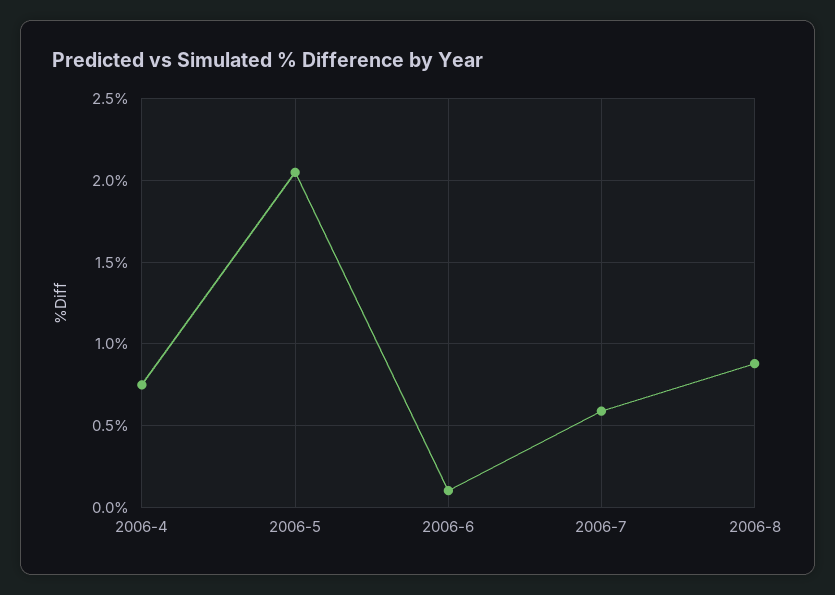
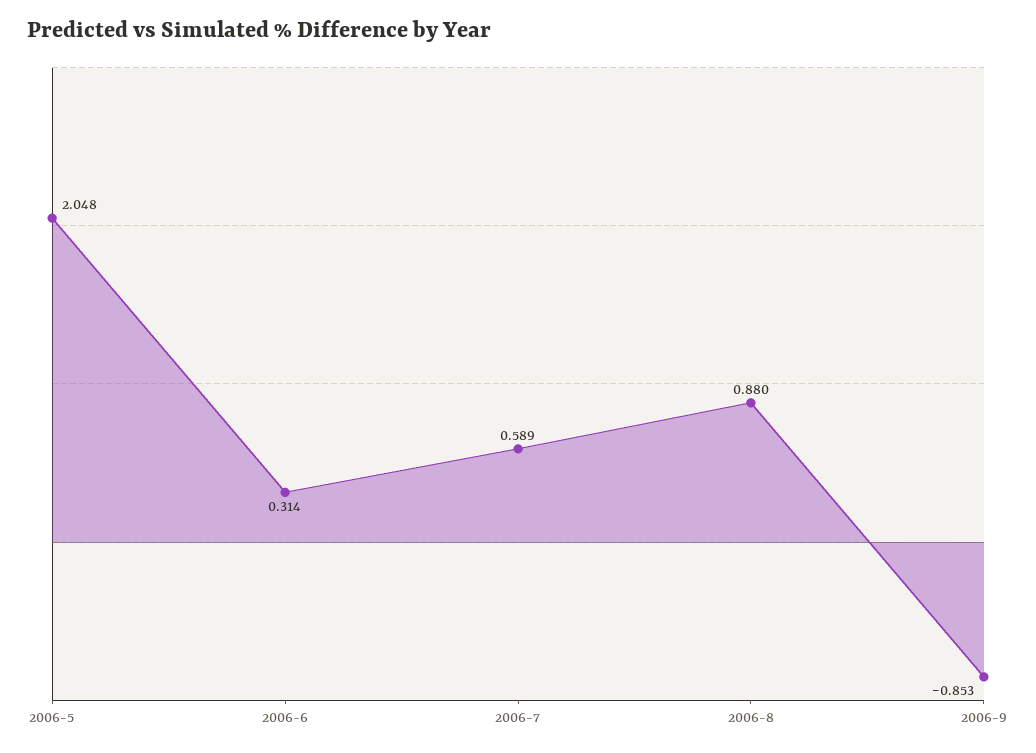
2006-4: 0.75 -> none
2006-6: 0.1 -> 0.314
2006-9: none -> -0.853

